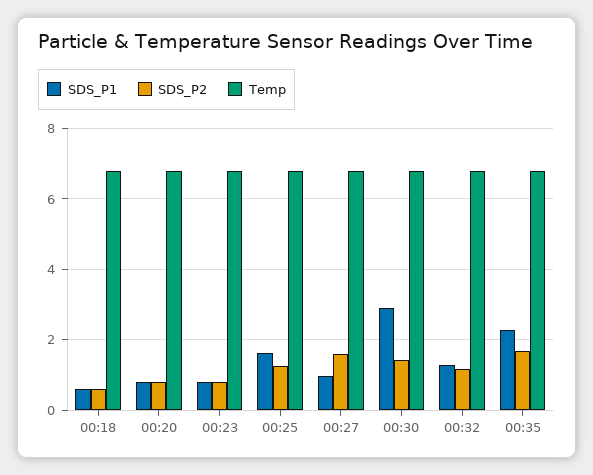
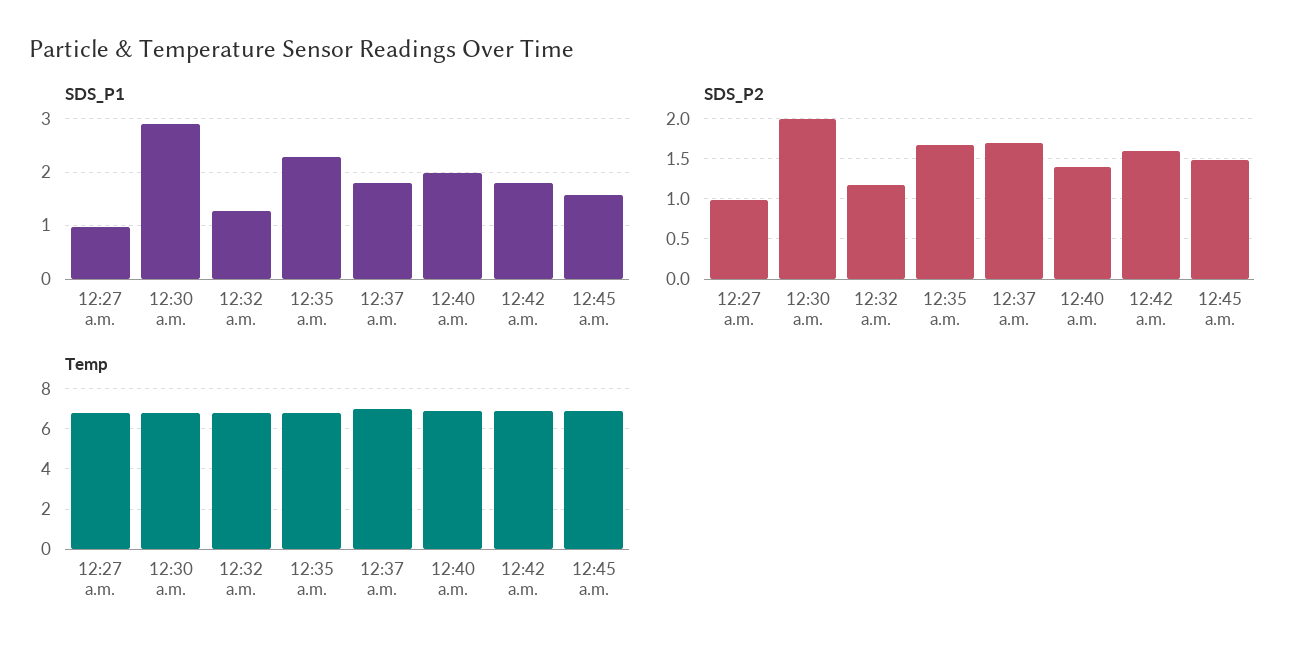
SDS_P1, 00:18: 0.6 -> none
SDS_P2, 00:18: 0.6 -> none
Temp, 00:18: 6.8 -> none
SDS_P1, 00:20: 0.8 -> none
SDS_P2, 00:20: 0.8 -> none
Temp, 00:20: 6.8 -> none
SDS_P1, 00:23: 0.8 -> none
SDS_P2, 00:23: 0.8 -> none
Temp, 00:23: 6.8 -> none
SDS_P1, 00:25: 1.6 -> none
SDS_P2, 00:25: 1.2 -> none
Temp, 00:25: 6.8 -> none
SDS_P2, 00:27: 1.6 -> 1
SDS_P2, 00:30: 1.4 -> 2
SDS_P1, 12:37 a.m.: none -> 1.8
SDS_P1, 12:40 a.m.: none -> 2
SDS_P1, 12:42 a.m.: none -> 1.8
SDS_P1, 12:45 a.m.: none -> 1.6
SDS_P2, 12:37 a.m.: none -> 1.7
SDS_P2, 12:40 a.m.: none -> 1.4
SDS_P2, 12:42 a.m.: none -> 1.6
SDS_P2, 12:45 a.m.: none -> 1.5
Temp, 12:37 a.m.: none -> 7
Temp, 12:40 a.m.: none -> 7
Temp, 12:42 a.m.: none -> 7
Temp, 12:45 a.m.: none -> 7

